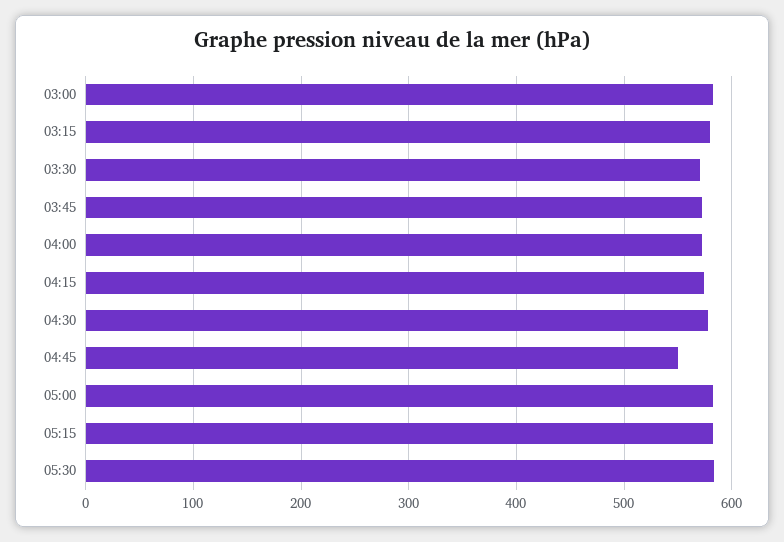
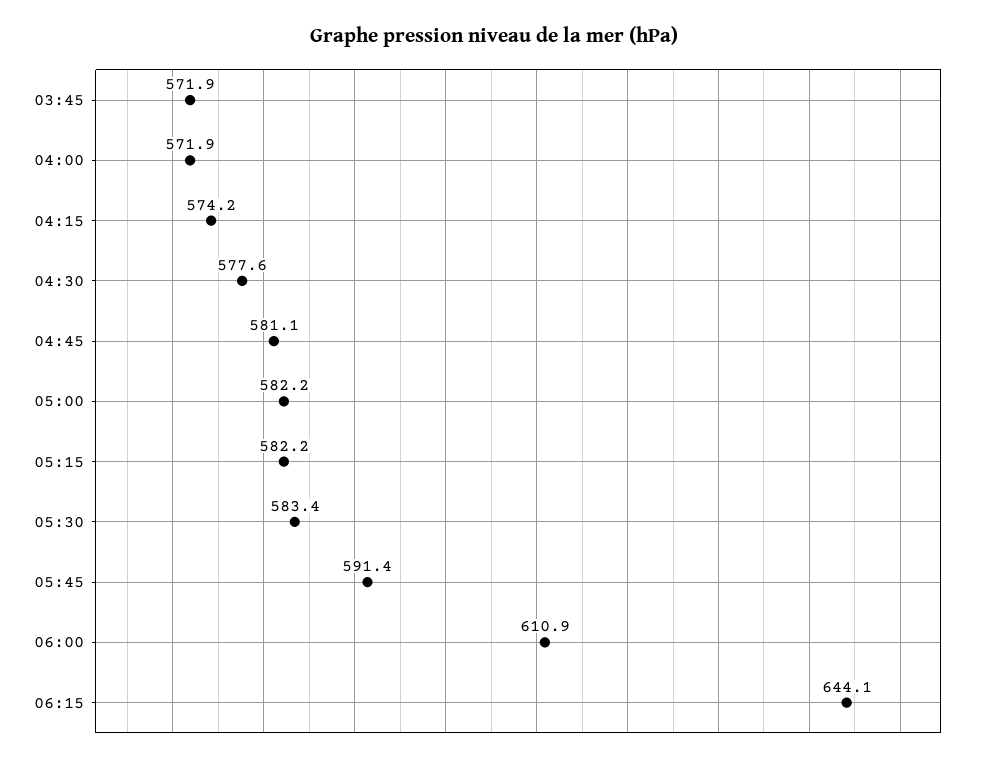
03:00: 580 -> none
03:15: 580 -> none
03:30: 570 -> none
04:45: 550 -> 581.1
05:45: none -> 591.4
06:00: none -> 610.9
06:15: none -> 644.1

